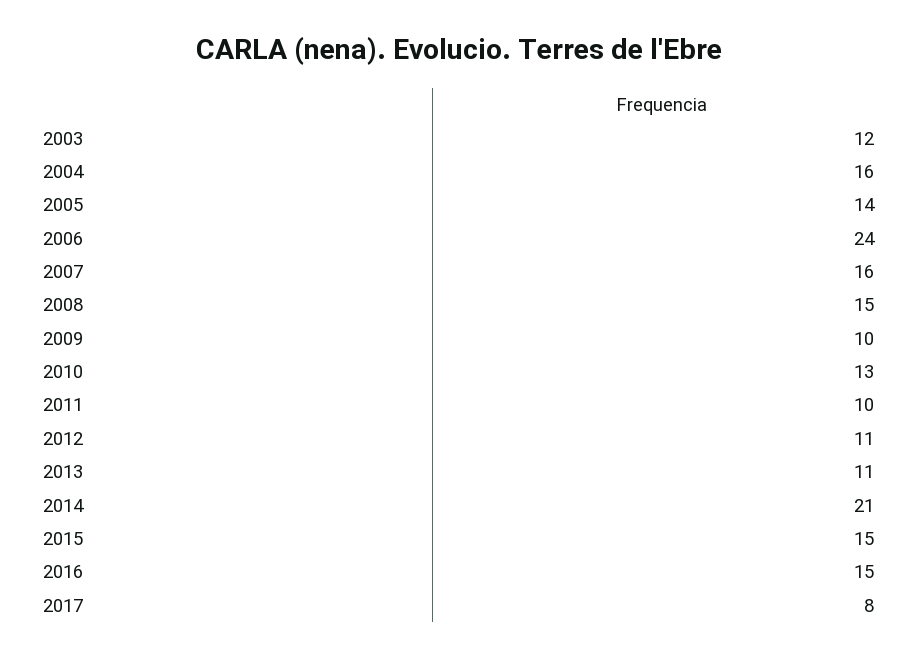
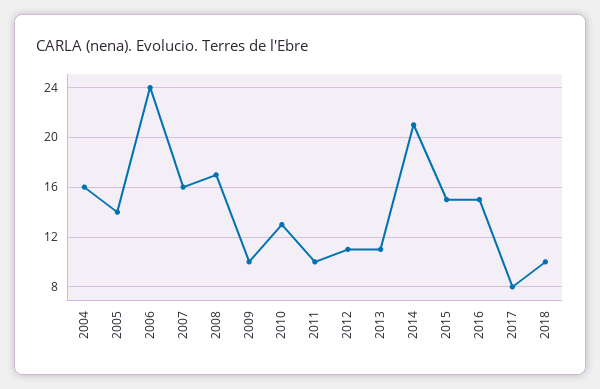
2003: 12 -> none
2008: 15 -> 17
2018: none -> 10

